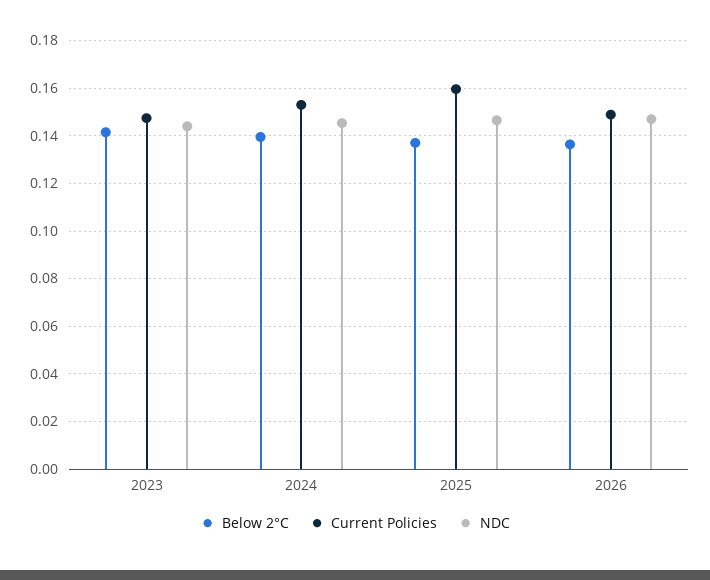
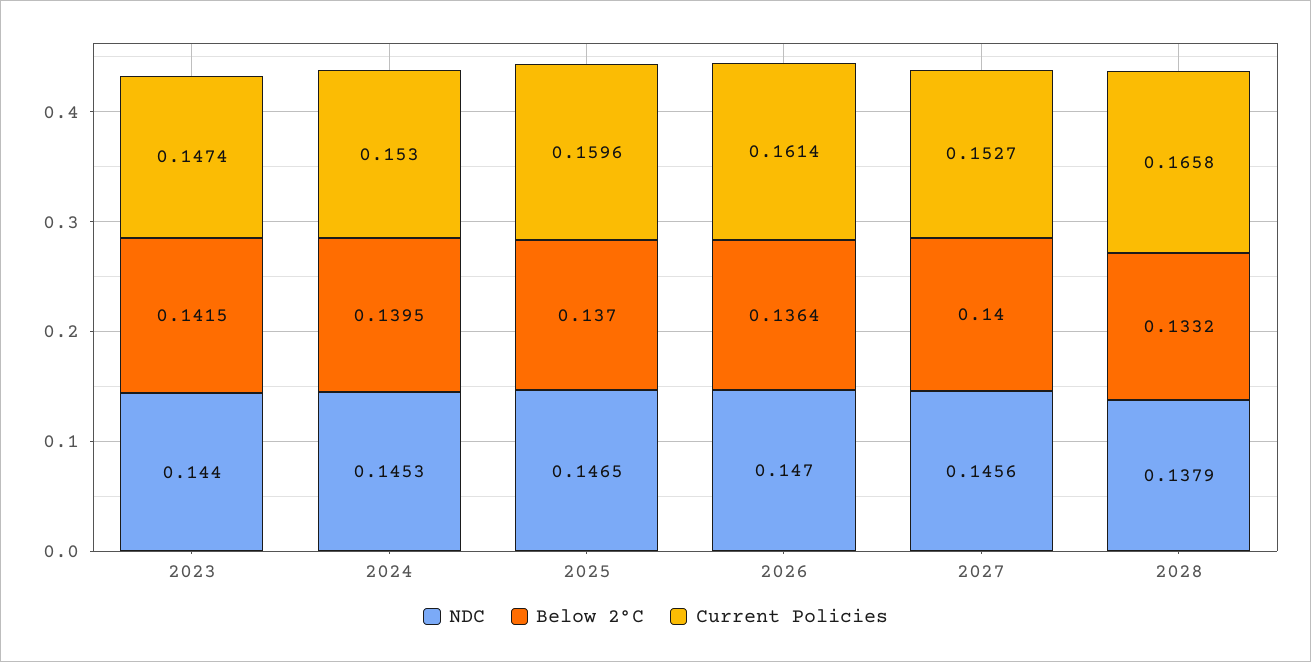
Current Policies, 2026: 0.15 -> 0.1614
NDC, 2027: none -> 0.1456
Below 2°C, 2027: none -> 0.14
Current Policies, 2027: none -> 0.1527
NDC, 2028: none -> 0.1379
Below 2°C, 2028: none -> 0.1332
Current Policies, 2028: none -> 0.1658

